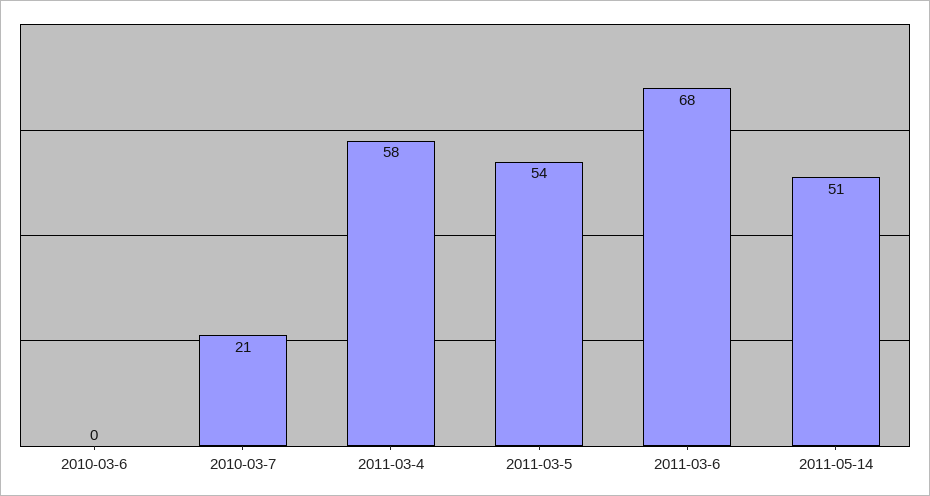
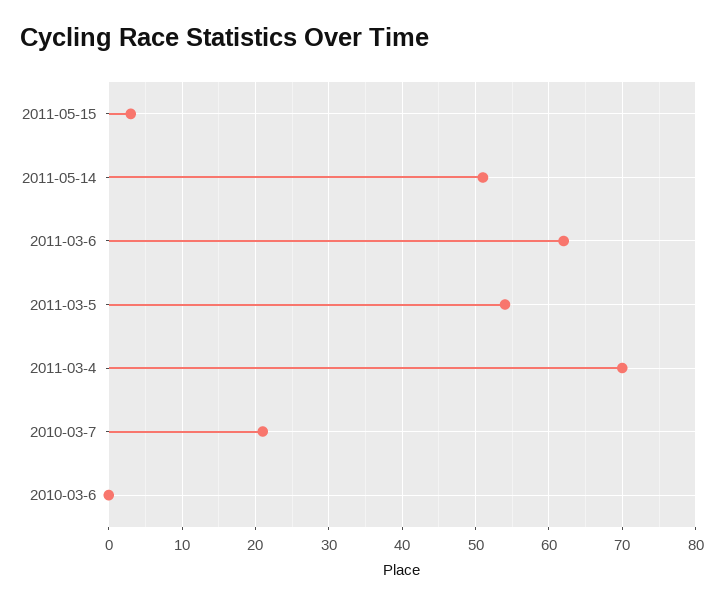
2011-03-4: 58 -> 70
2011-03-6: 68 -> 62
2011-05-15: none -> 3

